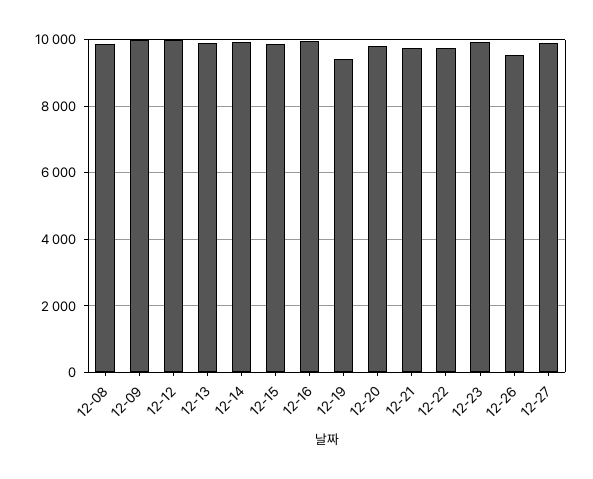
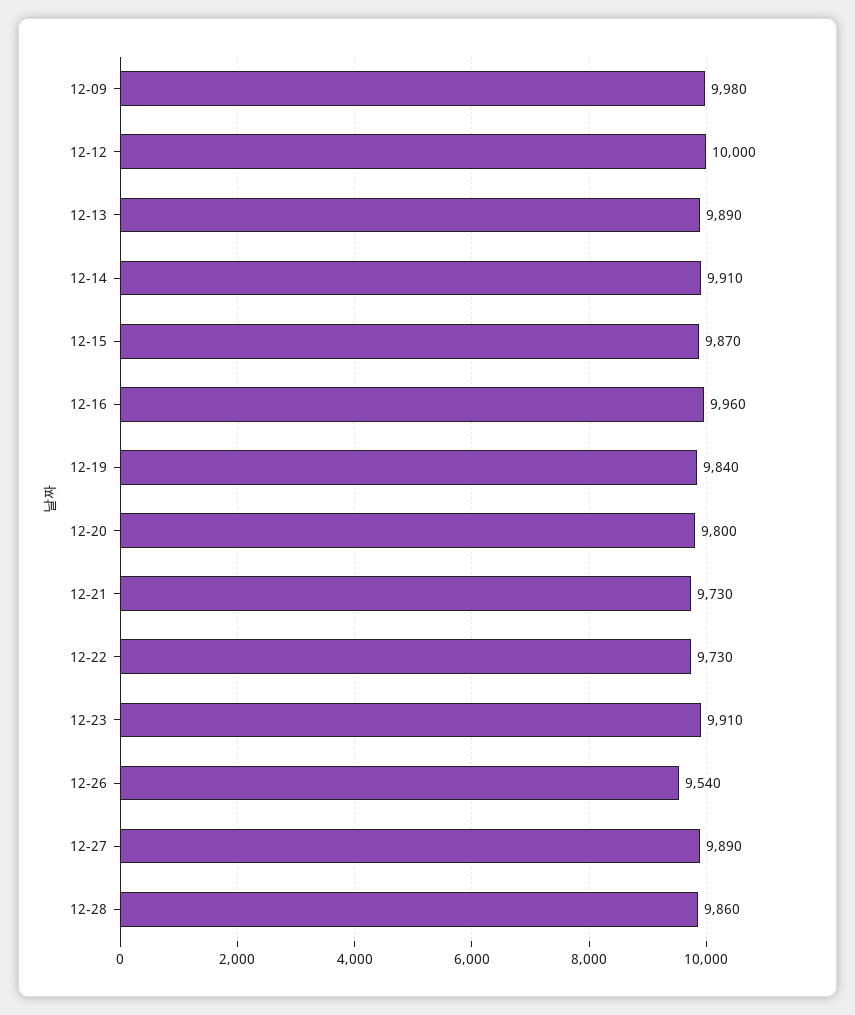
12-08: 9800 -> none
12-19: 9400 -> 9840
12-28: none -> 9860

